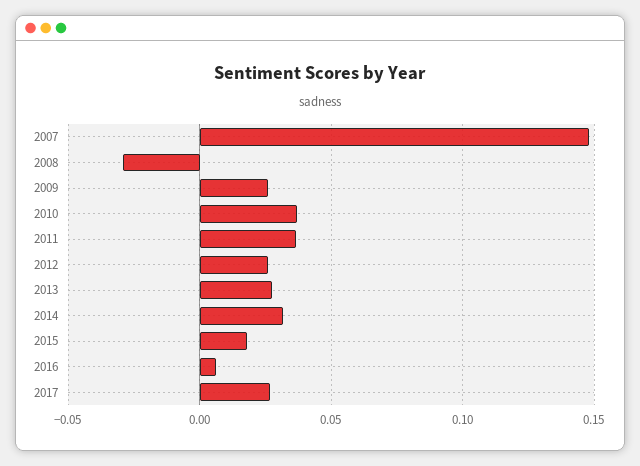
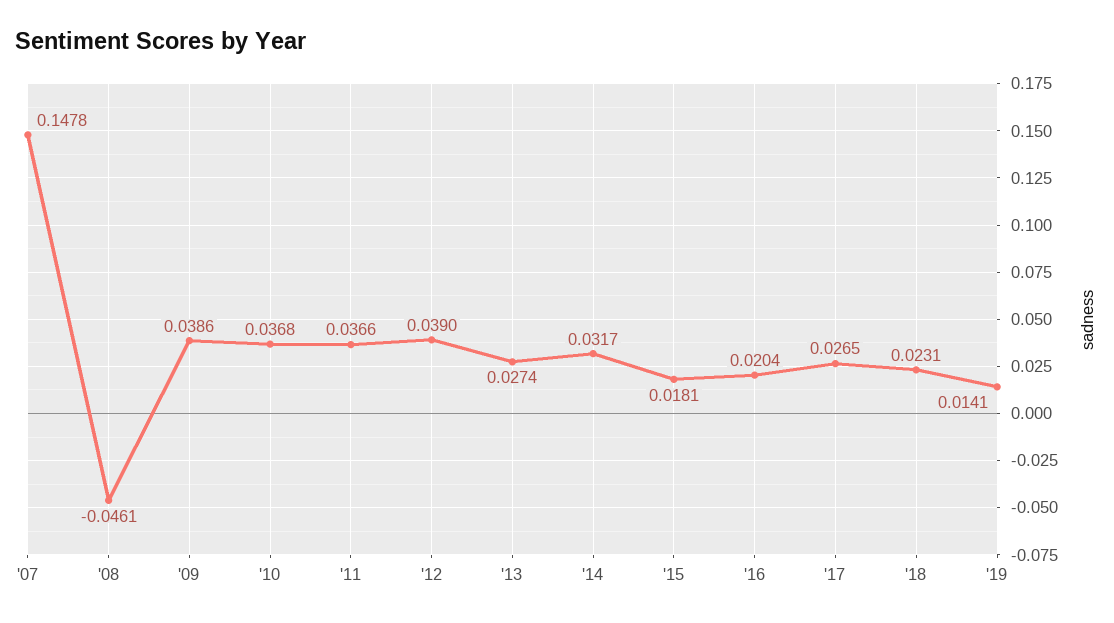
2008: -0.03 -> -0.0461
2009: 0.025 -> 0.0386
2012: 0.025 -> 0.039
2016: 0.005 -> 0.0204
'18: none -> 0.0231
'19: none -> 0.0141

